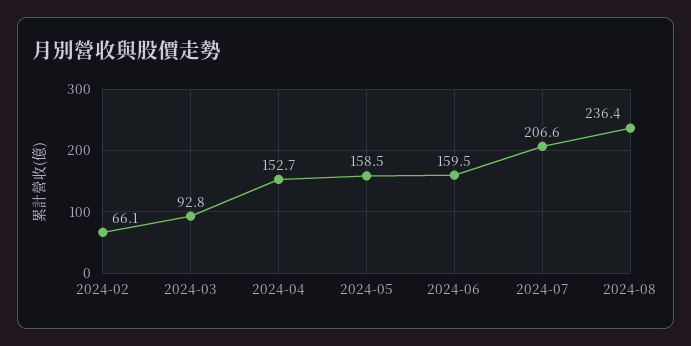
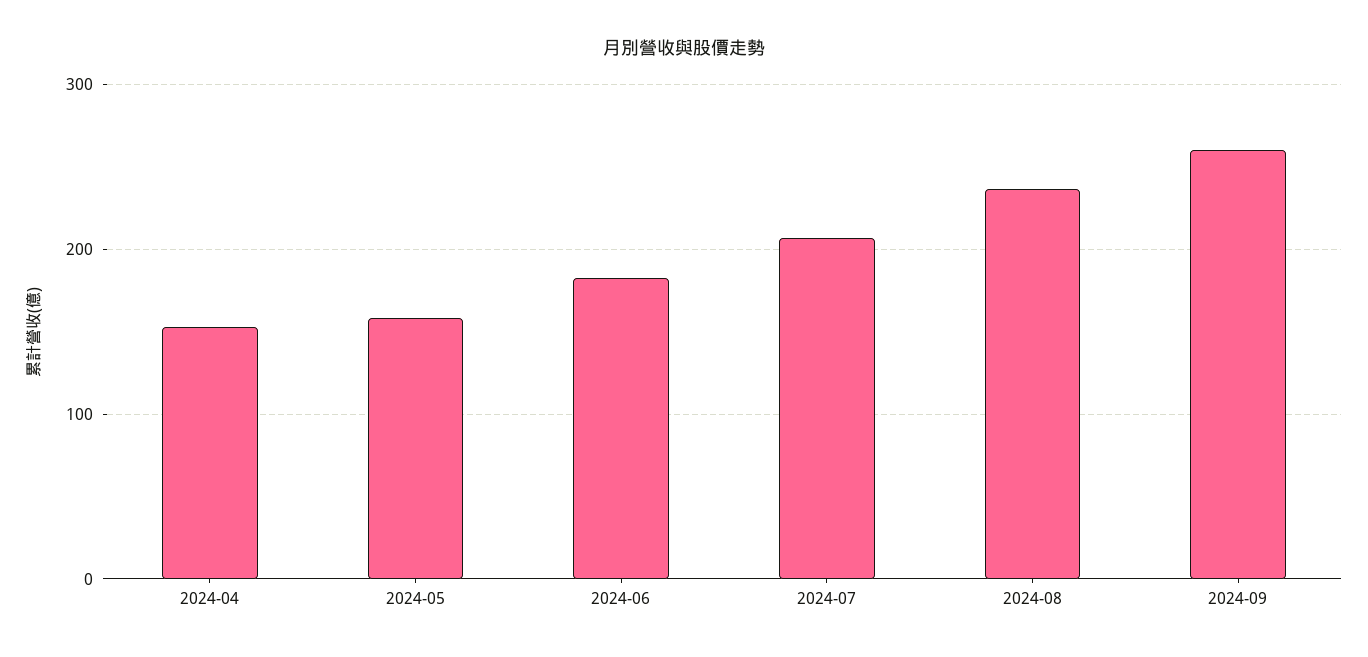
2024-02: 66.1 -> none
2024-03: 92.8 -> none
2024-06: 159.5 -> 180
2024-09: none -> 260

